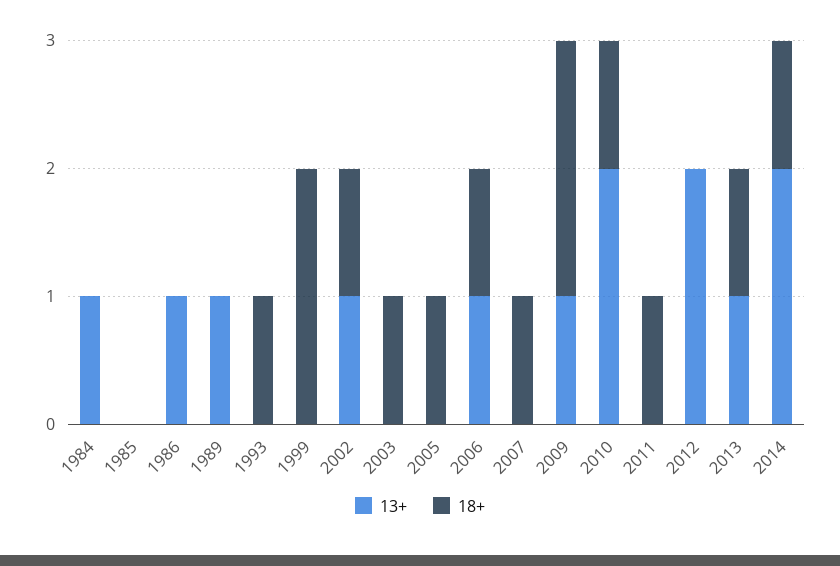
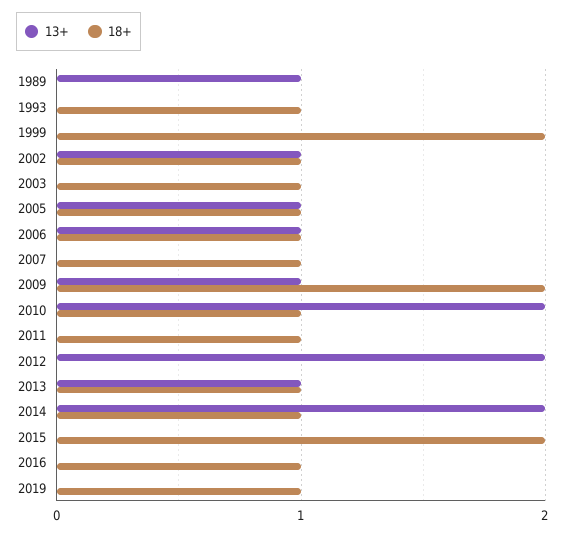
13+, 1984: 1 -> none
18+, 1984: 0 -> none
13+, 1985: 0 -> none
18+, 1985: 0 -> none
13+, 1986: 1 -> none
18+, 1986: 0 -> none
13+, 2005: 0 -> 1
13+, 2015: none -> 0
18+, 2015: none -> 2
13+, 2016: none -> 0
18+, 2016: none -> 1
13+, 2019: none -> 0
18+, 2019: none -> 1

